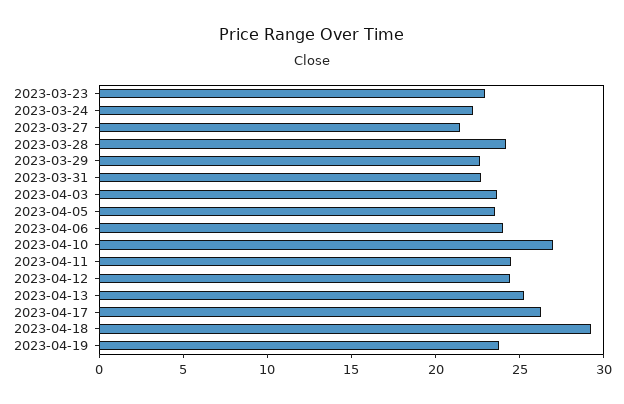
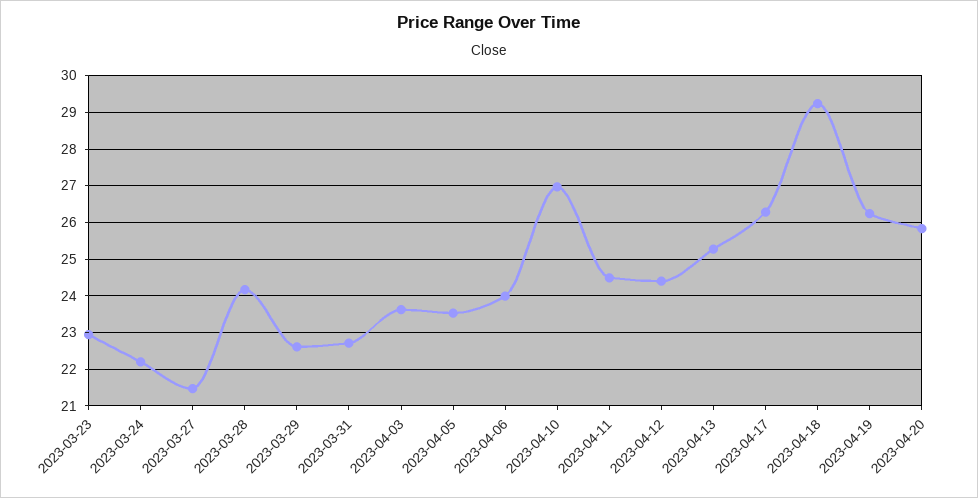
2023-04-19: 24 -> 26.2
2023-04-20: none -> 25.8

